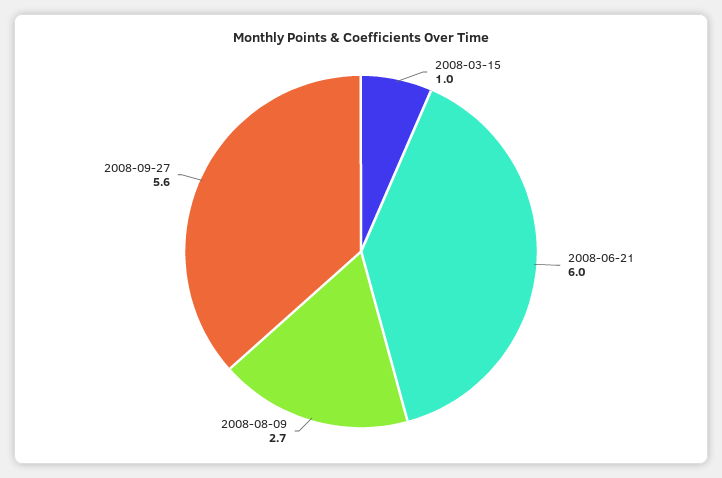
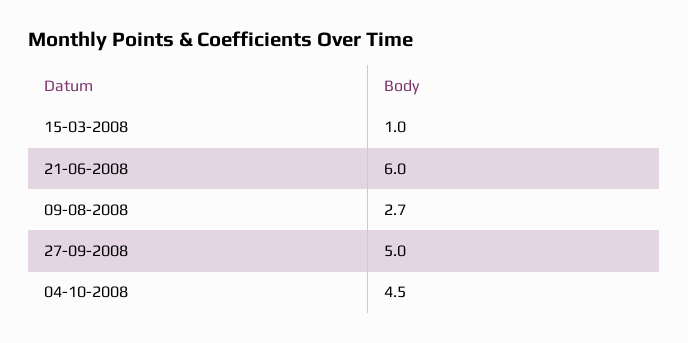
2008-09-27: 5.6 -> 5
04-10-2008: none -> 4.5

